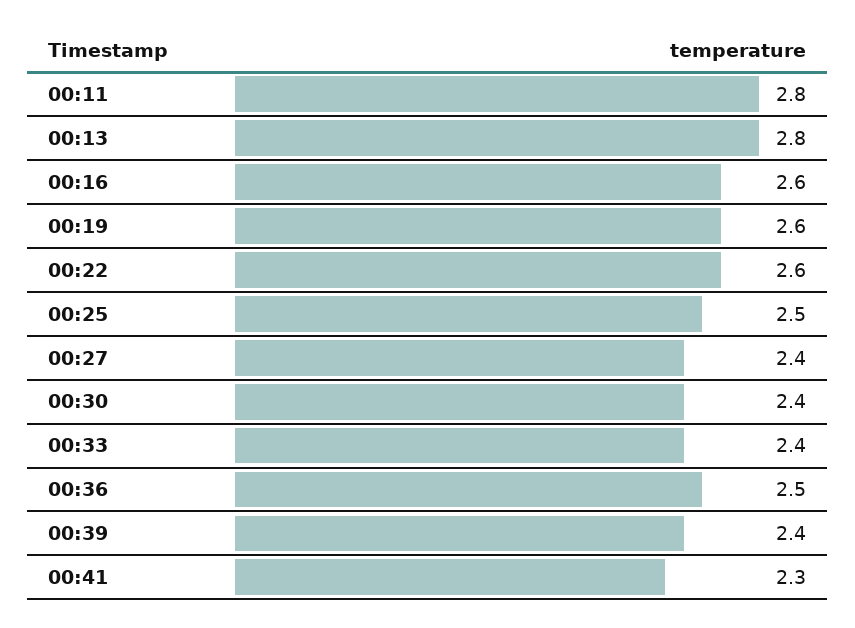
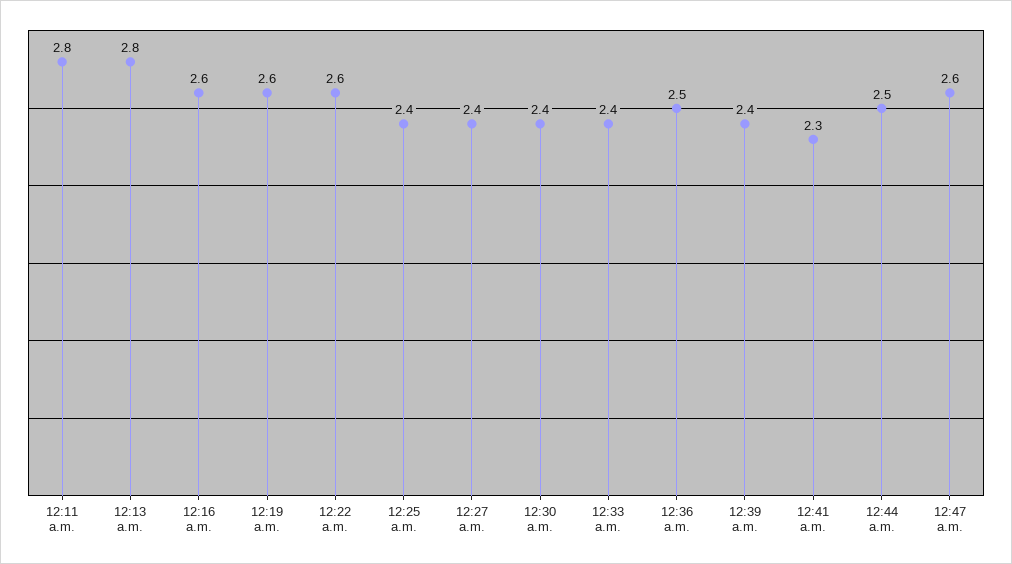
00:25: 2.5 -> 2.4
12:44 a.m.: none -> 2.5
12:47 a.m.: none -> 2.6

